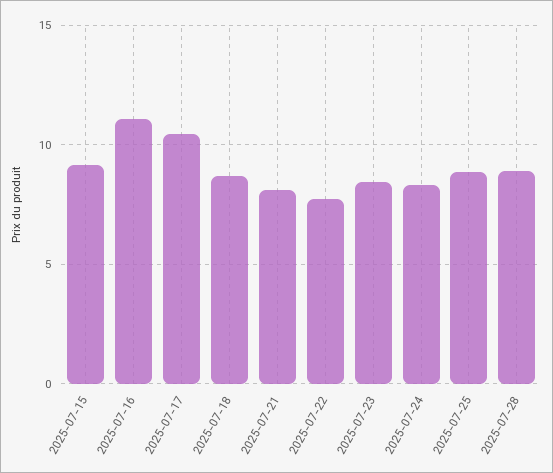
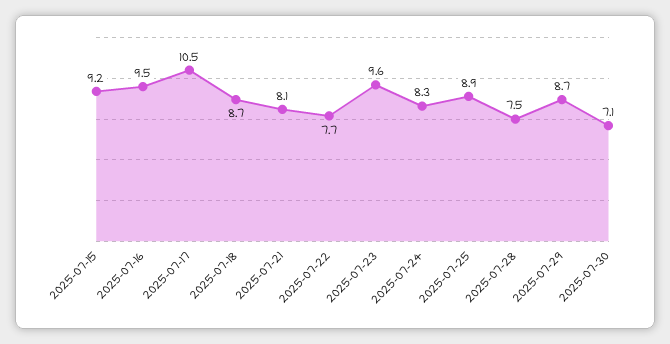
2025-07-16: 11 -> 9.5
2025-07-23: 8.5 -> 9.6
2025-07-28: 9 -> 7.5
2025-07-29: none -> 8.7
2025-07-30: none -> 7.1

